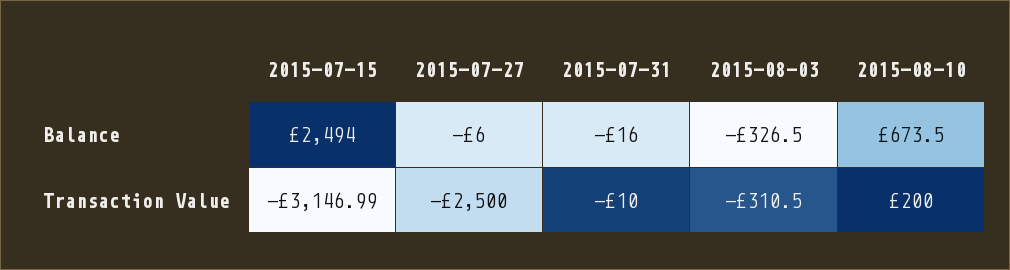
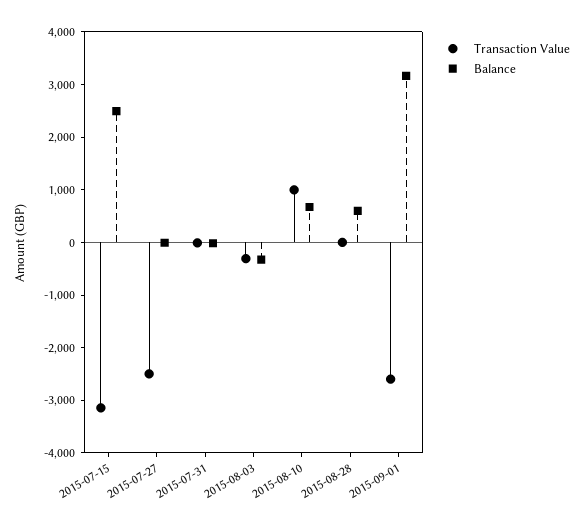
Transaction Value, 2015-08-10: 200 -> 1000
Transaction Value, 2015-08-28: none -> 0
Balance, 2015-08-28: none -> 600
Transaction Value, 2015-09-01: none -> -2600
Balance, 2015-09-01: none -> 3200

